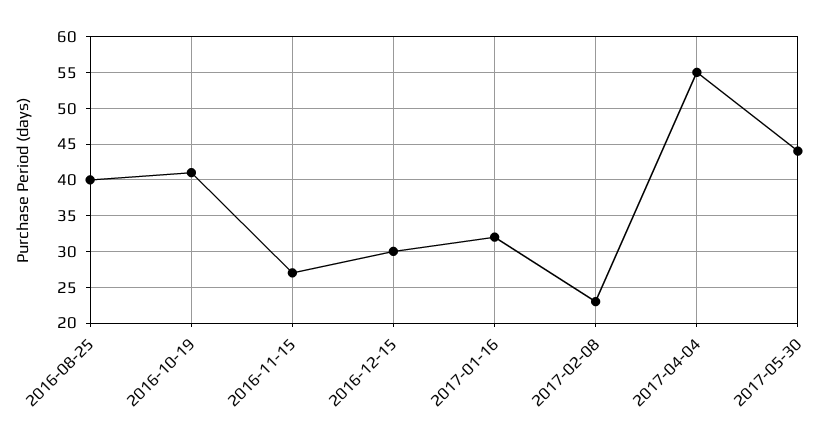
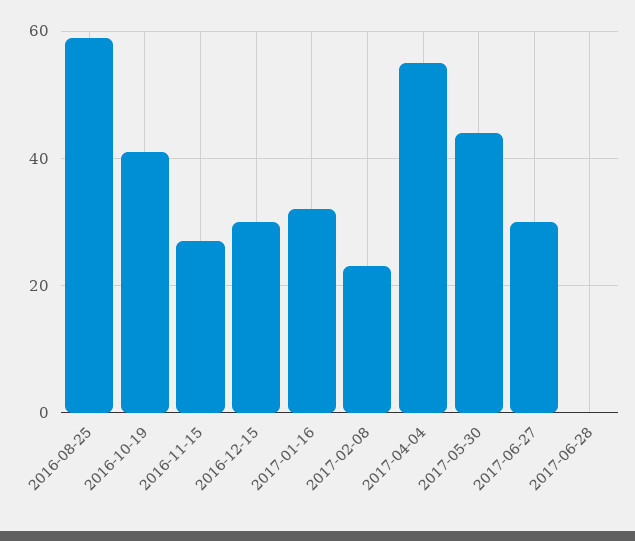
2016-08-25: 40 -> 60
2017-06-27: none -> 30
2017-06-28: none -> 0

